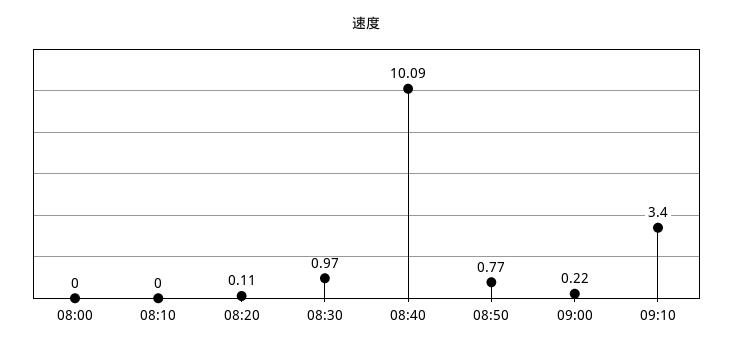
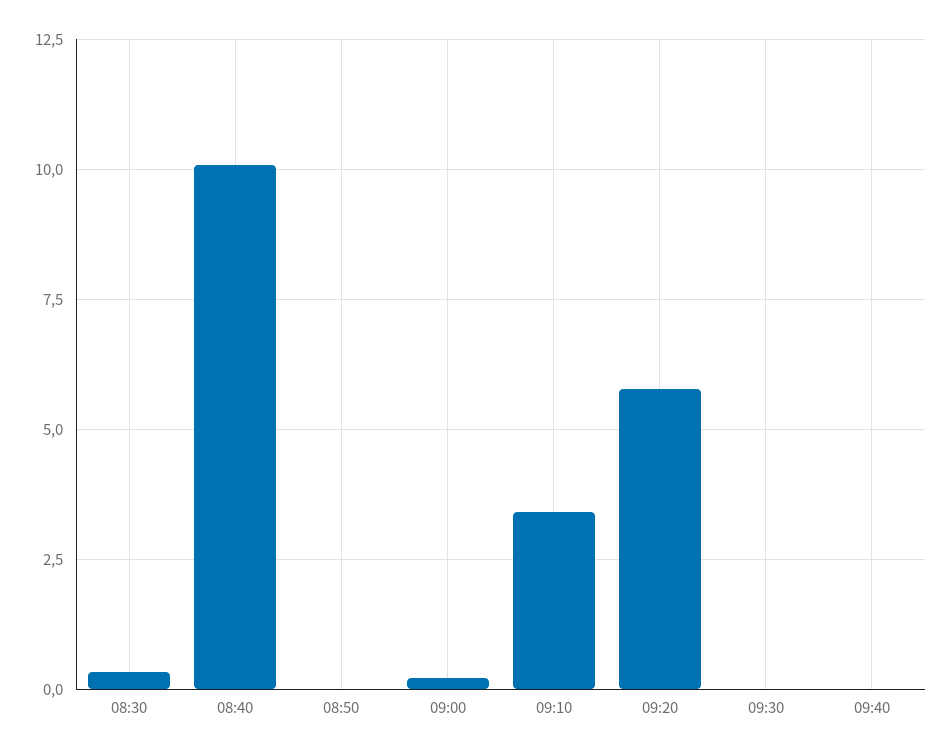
08:00: 0 -> none
08:10: 0 -> none
08:20: 0.11 -> none
08:30: 0.97 -> 0.25
08:50: 0.77 -> 0
09:20: none -> 5.75
09:30: none -> 0
09:40: none -> 0

